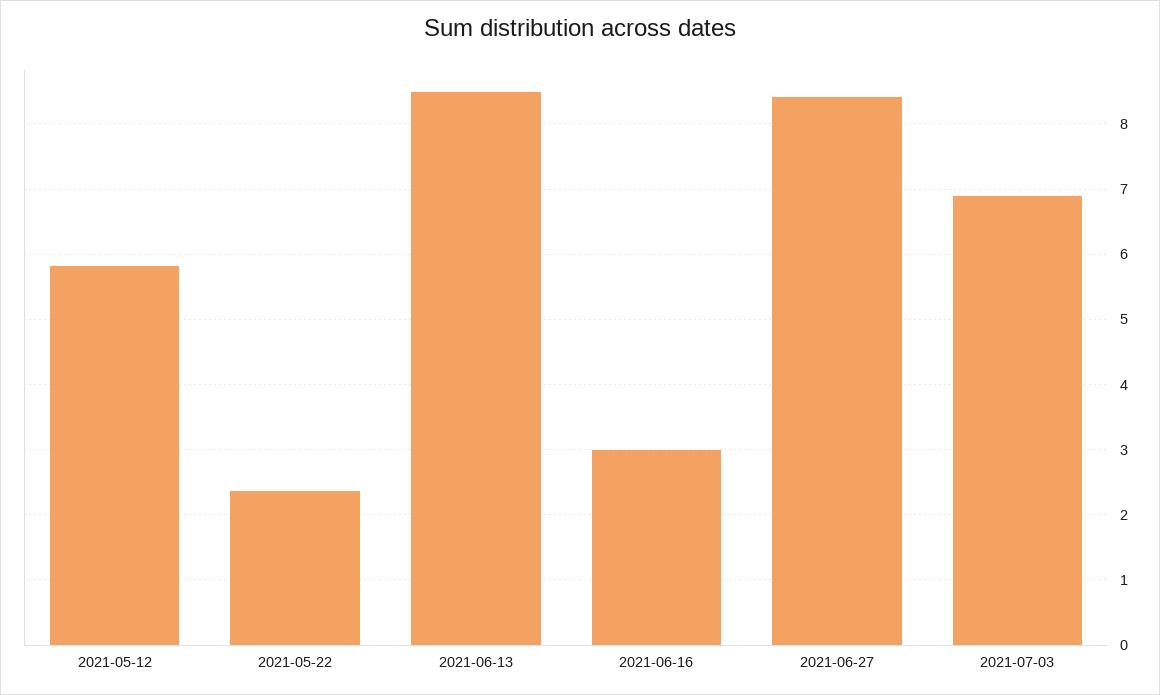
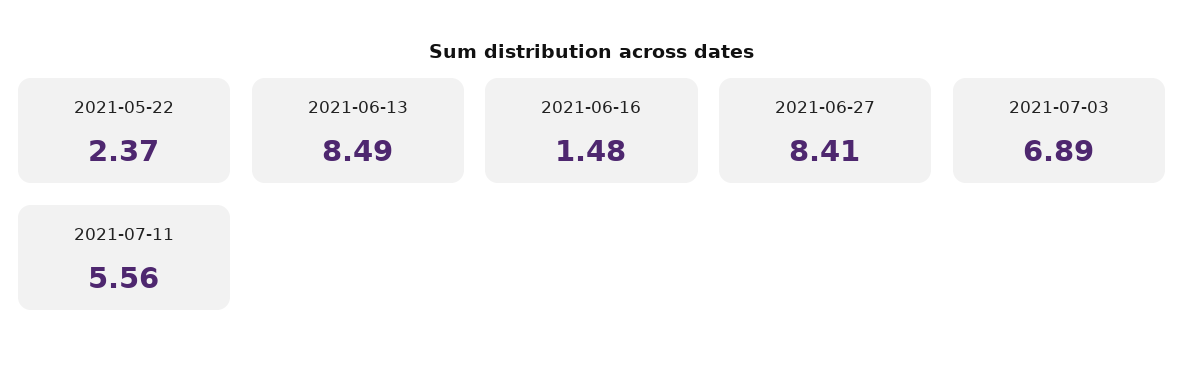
2021-05-12: 5.8 -> none
2021-06-16: 3 -> 1.48
2021-07-11: none -> 5.56

